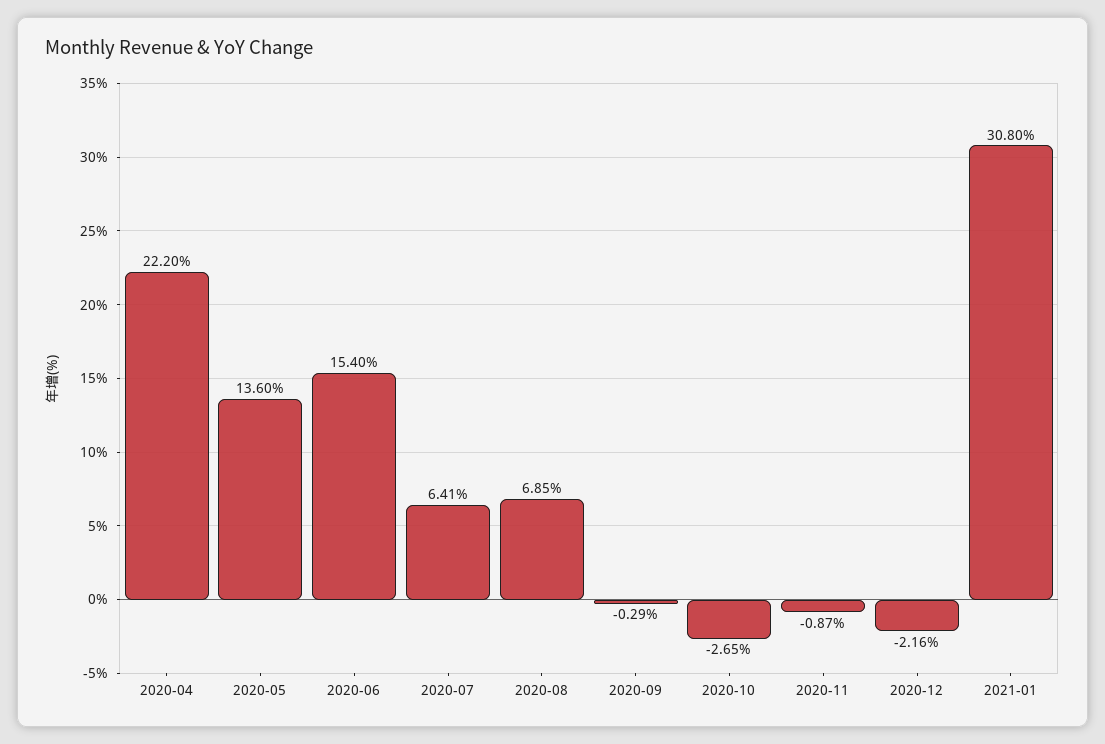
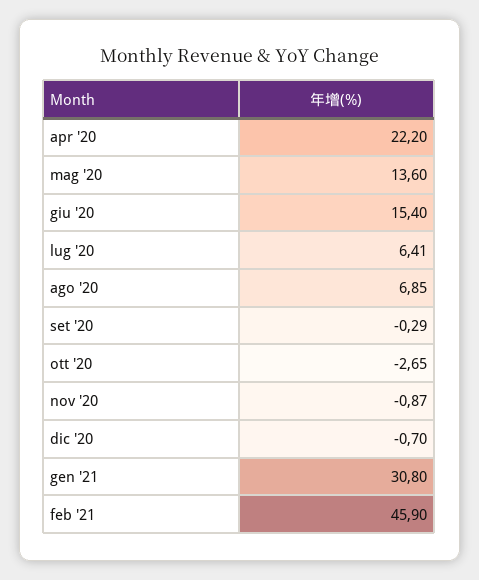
2020-12: -2.16 -> -0.7
feb '21: none -> 45.9

